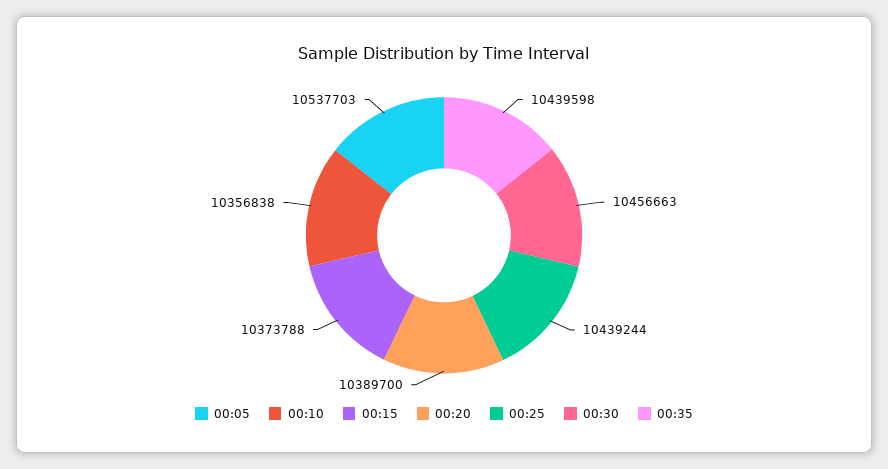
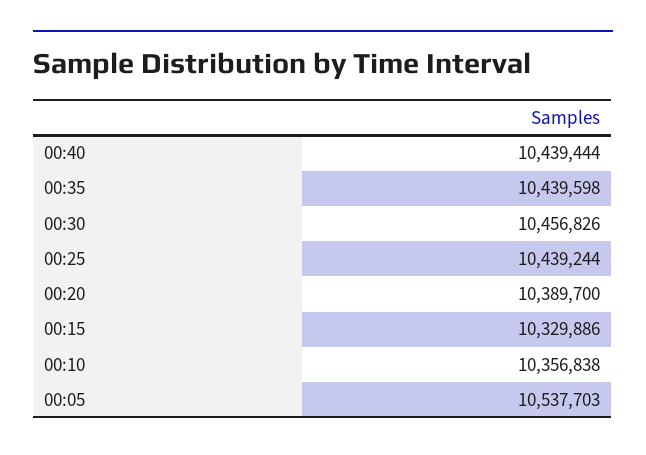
00:15: 10373788 -> 10329886
00:30: 10456663 -> 10456826
00:40: none -> 10439444

